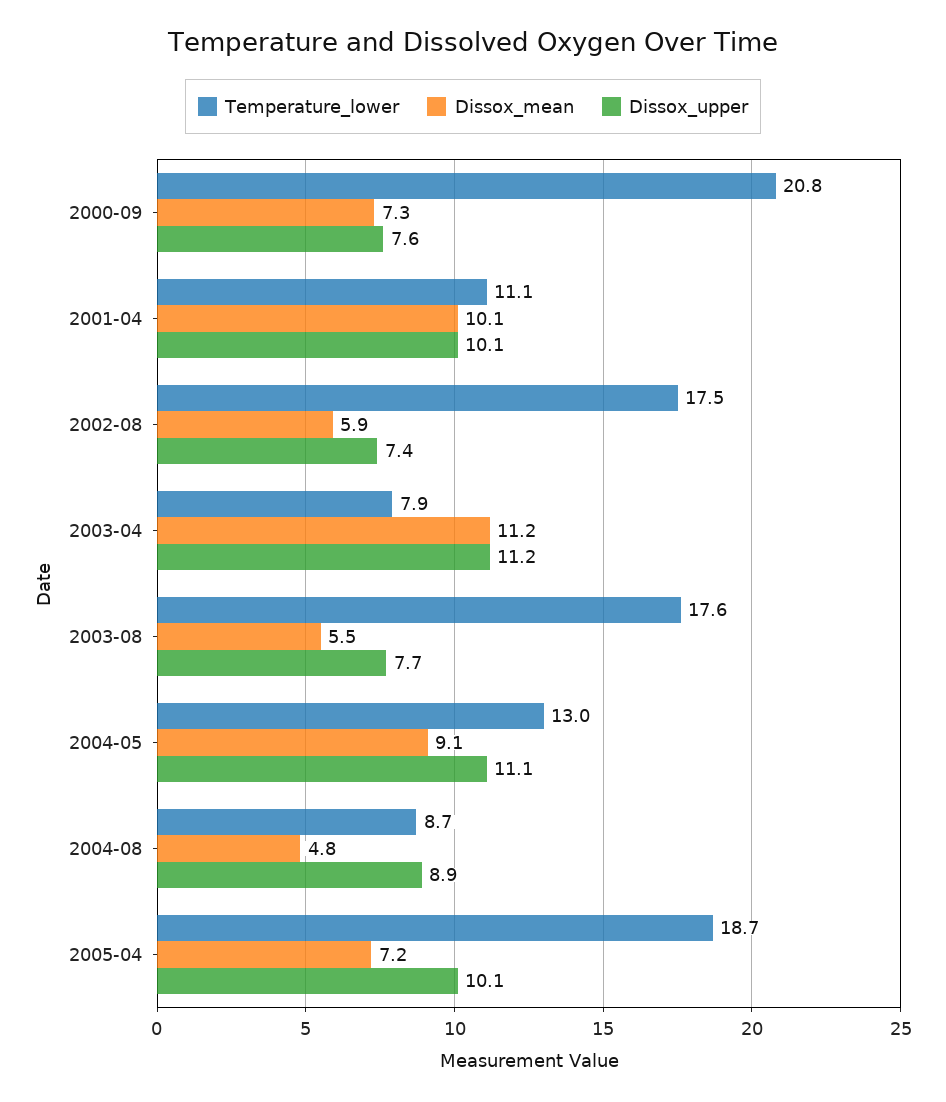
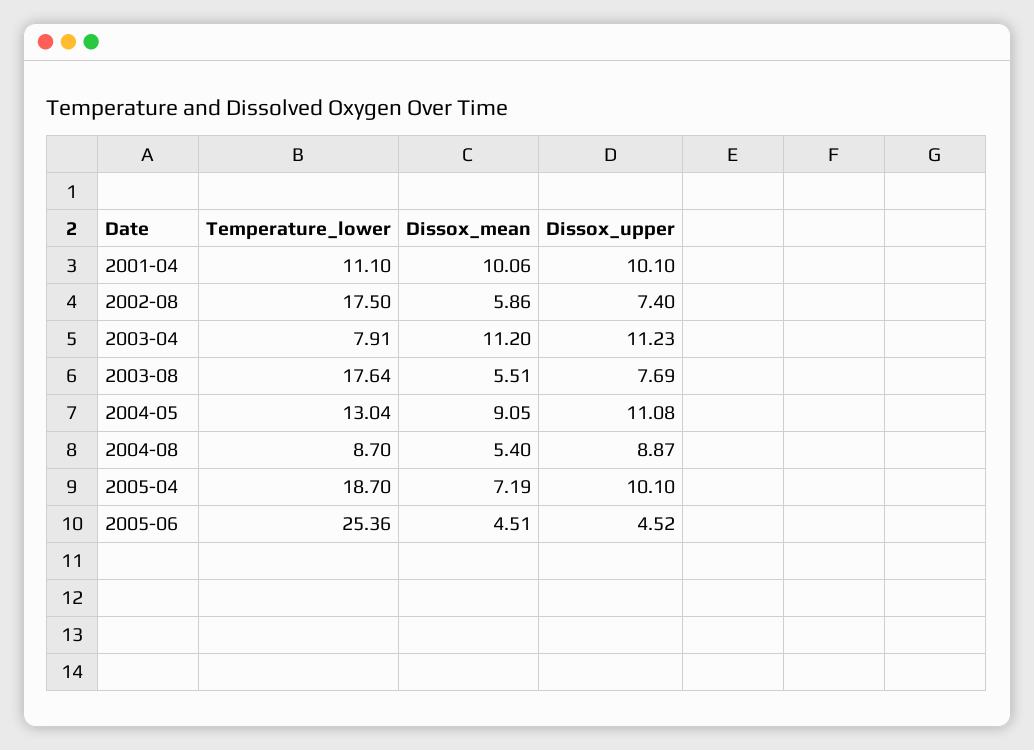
Temperature_lower, 2000-09: 20.8 -> none
Dissox_mean, 2000-09: 7.3 -> none
Dissox_upper, 2000-09: 7.6 -> none
Dissox_mean, 2004-08: 4.8 -> 5.4
Temperature_lower, 2005-06: none -> 25.36
Dissox_mean, 2005-06: none -> 4.51
Dissox_upper, 2005-06: none -> 4.52

